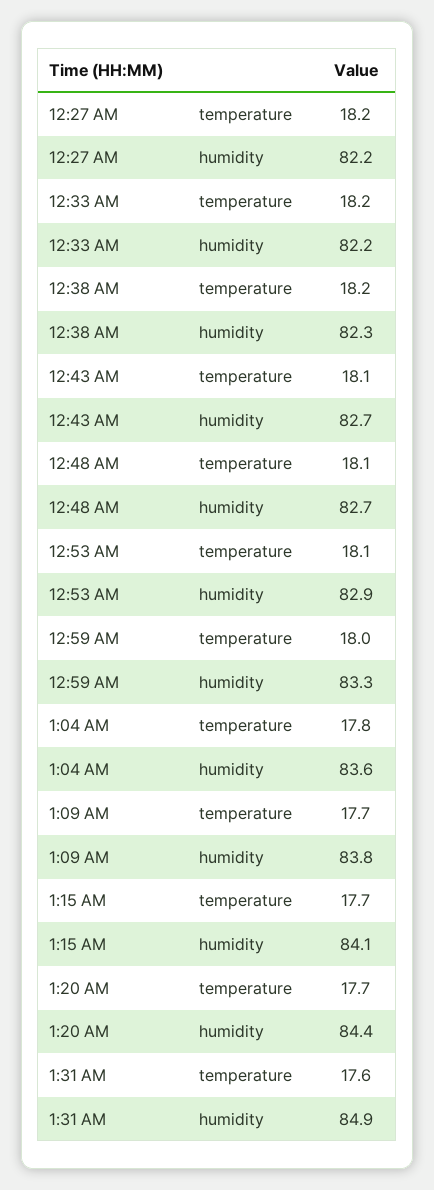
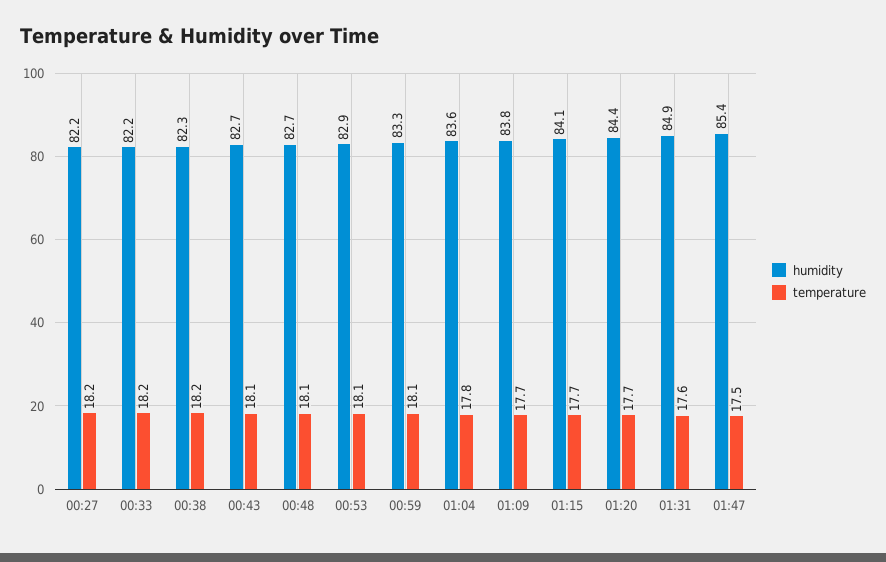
temperature, 12:59 AM: 18 -> 18.1
humidity, 01:47: none -> 85.4
temperature, 01:47: none -> 17.5

